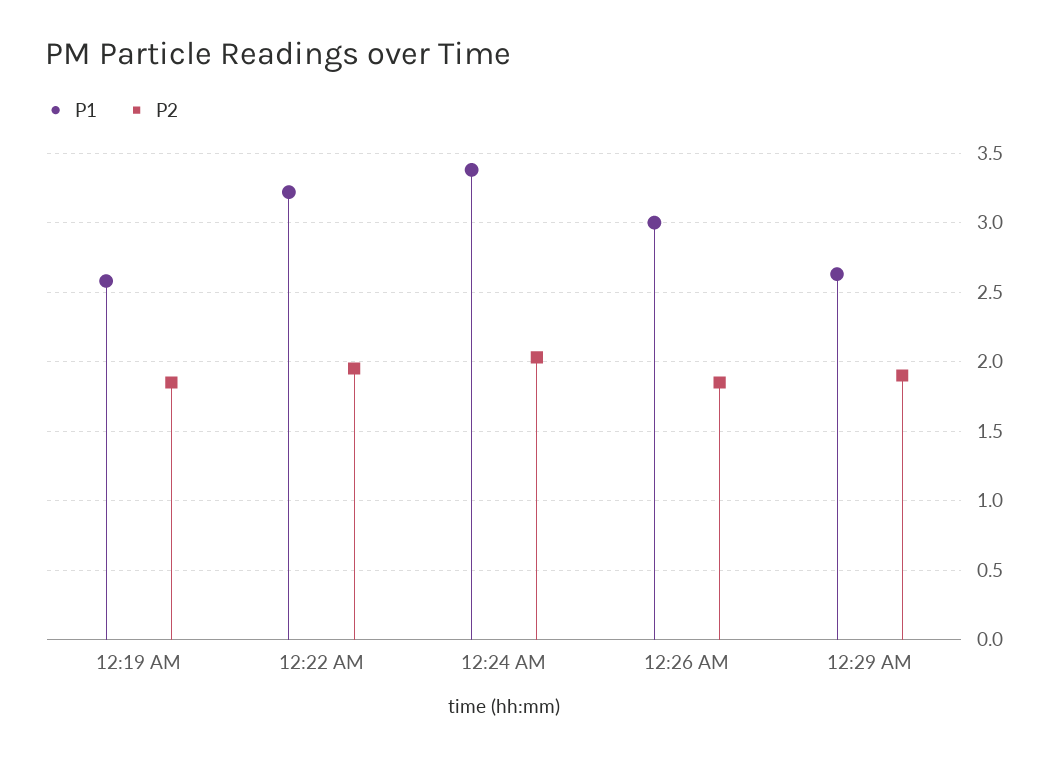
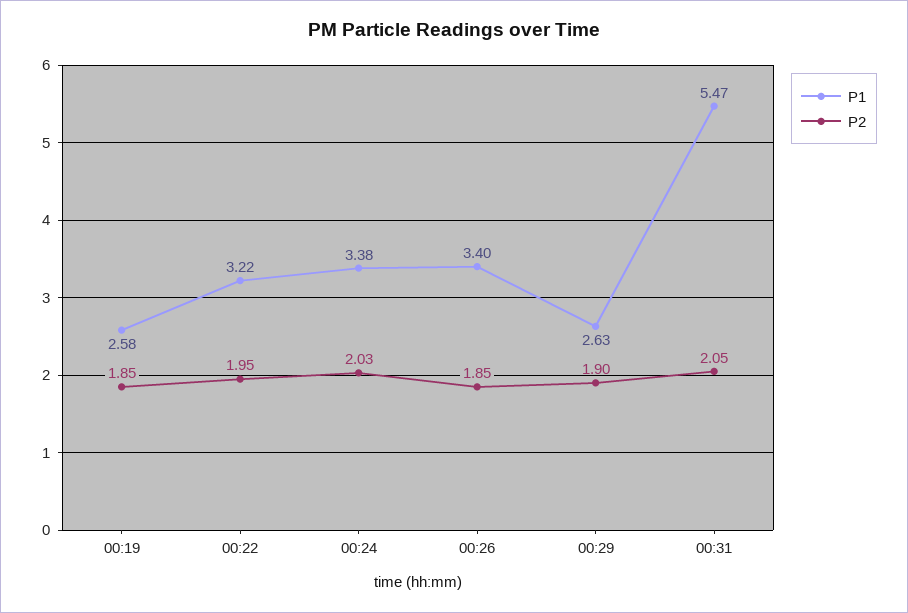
P1, 12:26 AM: 3 -> 3.4
P1, 00:31: none -> 5.47
P2, 00:31: none -> 2.05

